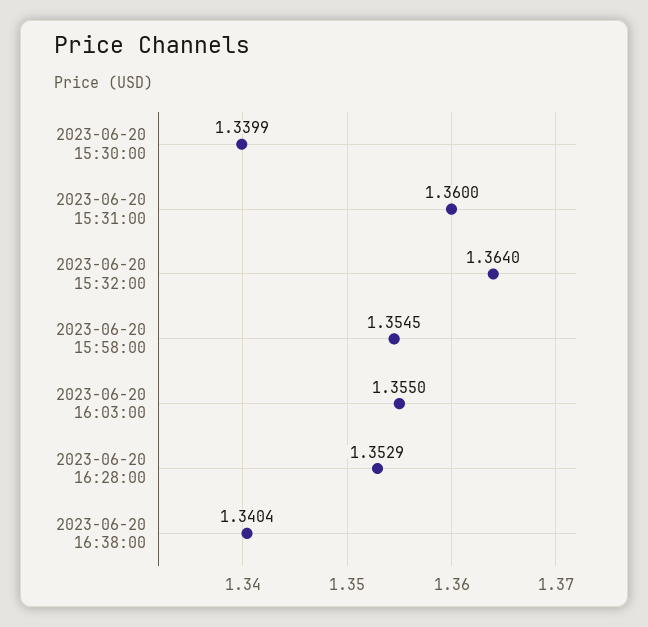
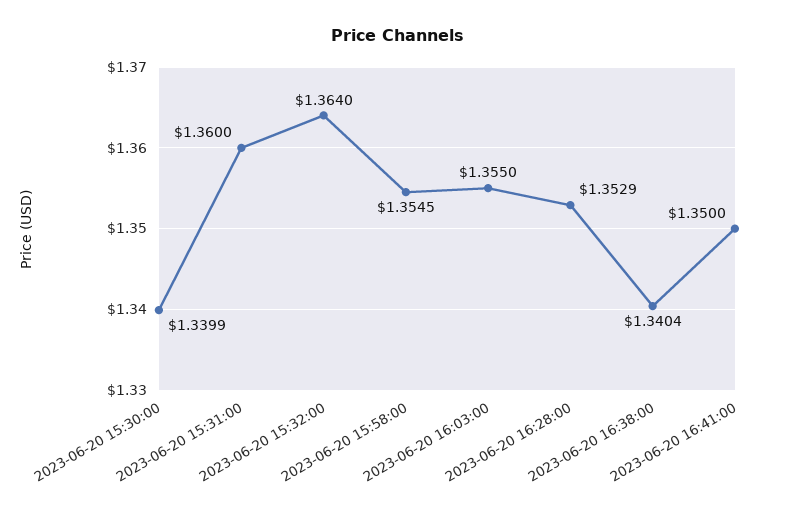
2023-06-20 16:41:00: none -> 1.35

